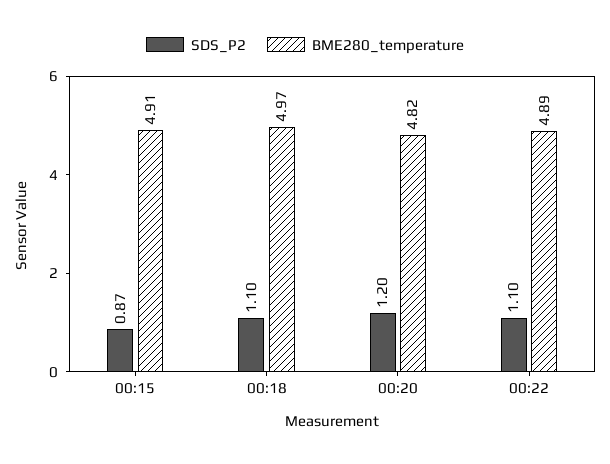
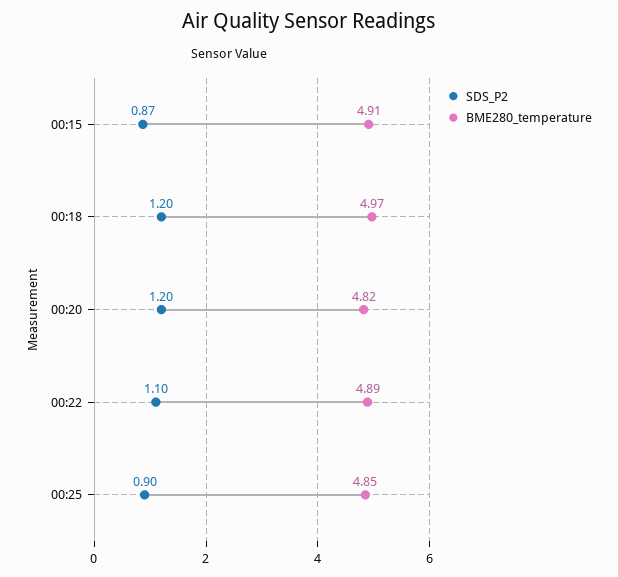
SDS_P2, 00:18: 1.1 -> 1.2
SDS_P2, 00:25: none -> 0.9
BME280_temperature, 00:25: none -> 4.85

